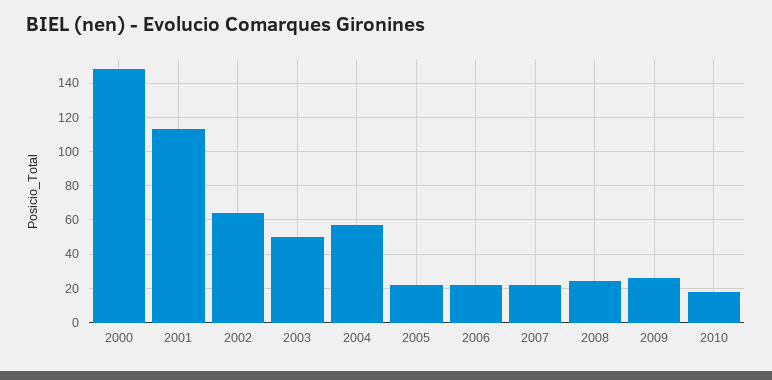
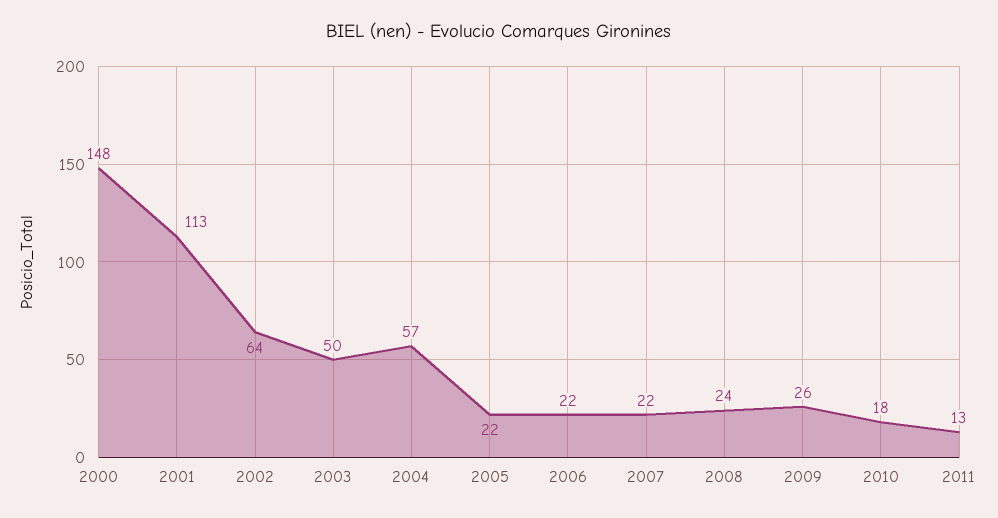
2011: none -> 13

